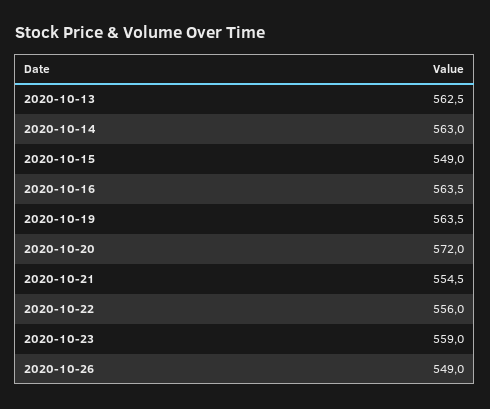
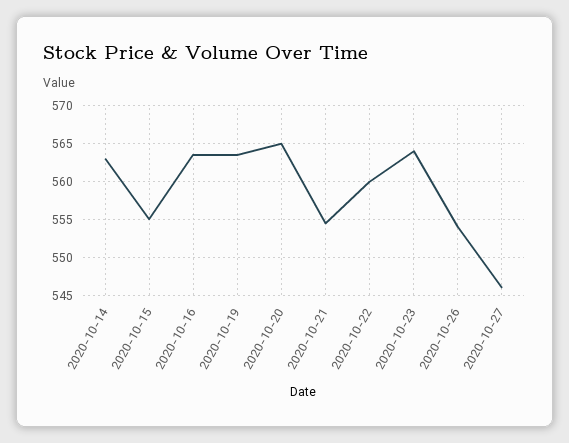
2020-10-13: 562.5 -> none
2020-10-15: 549 -> 555
2020-10-20: 572 -> 565
2020-10-22: 556 -> 560
2020-10-23: 559 -> 564
2020-10-26: 549 -> 554
2020-10-27: none -> 546

